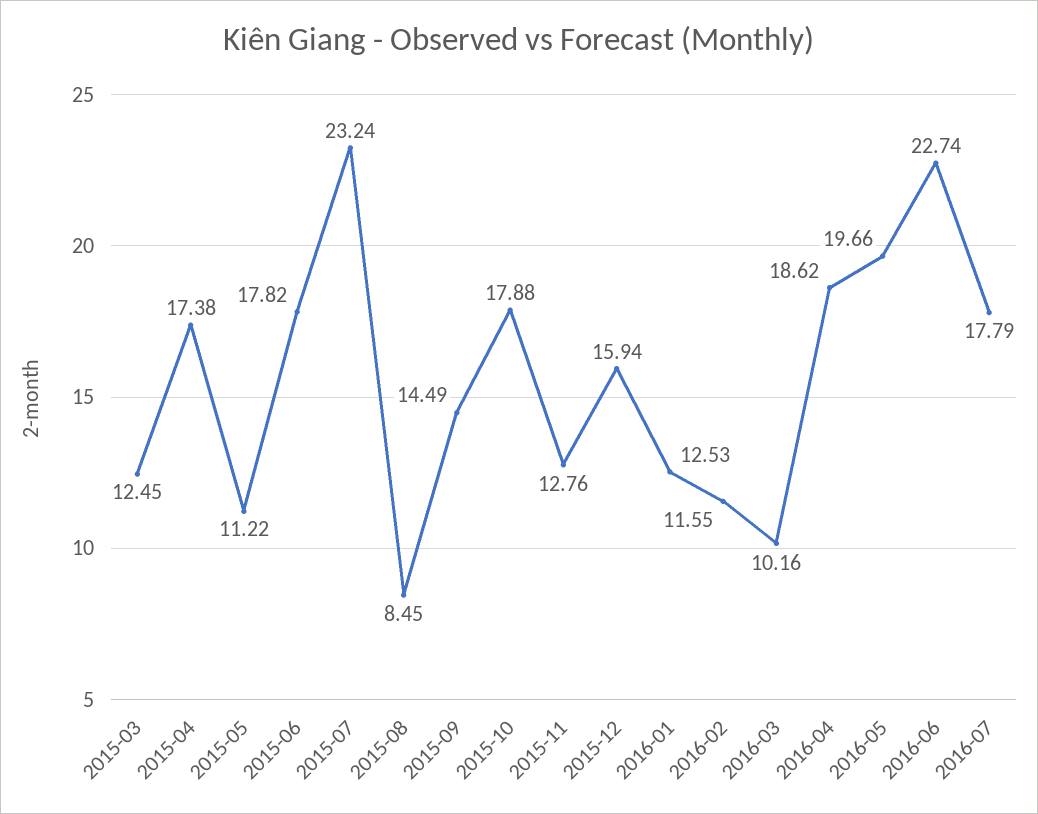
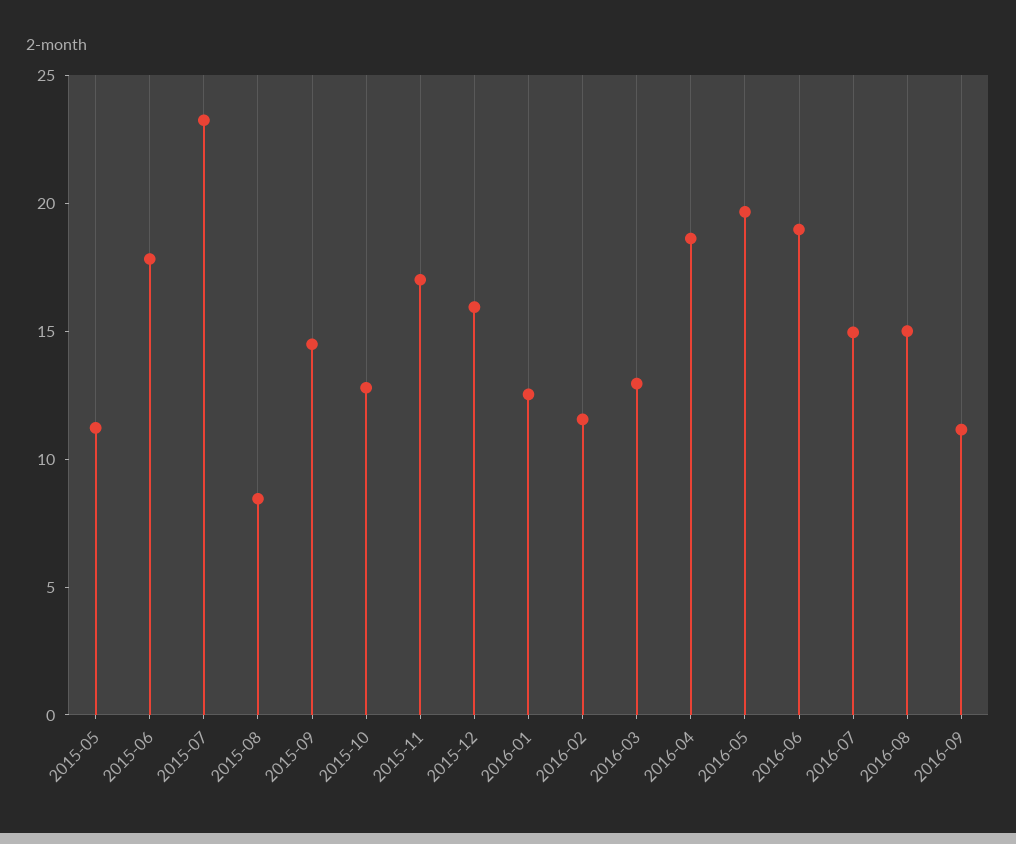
2015-03: 12.45 -> none
2015-04: 17.38 -> none
2015-10: 17.88 -> 13
2015-11: 12.76 -> 17
2016-03: 10.16 -> 13
2016-06: 22.74 -> 19
2016-07: 17.79 -> 15
2016-08: none -> 15
2016-09: none -> 11

